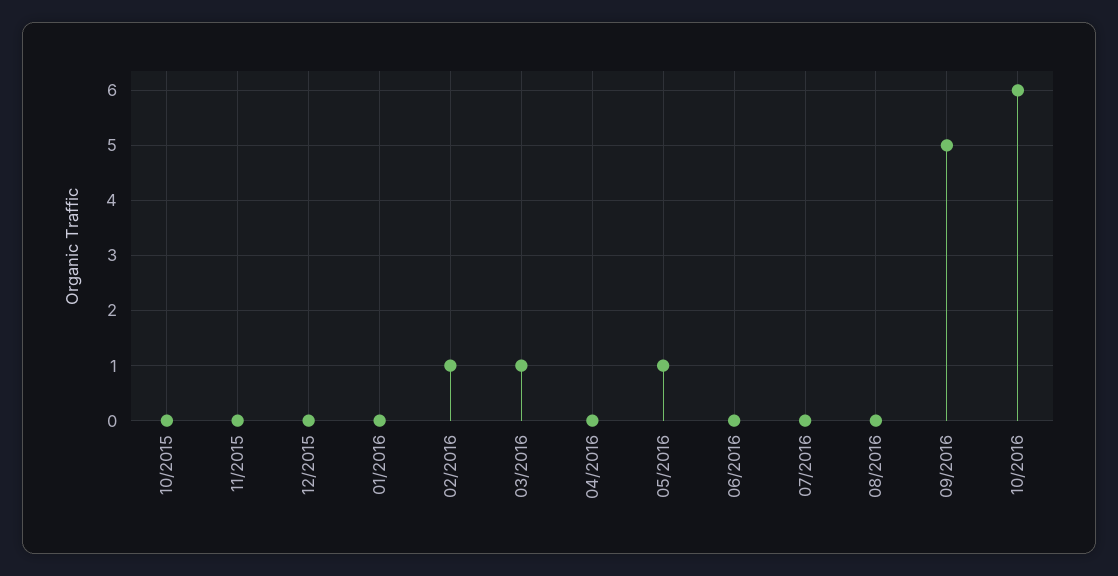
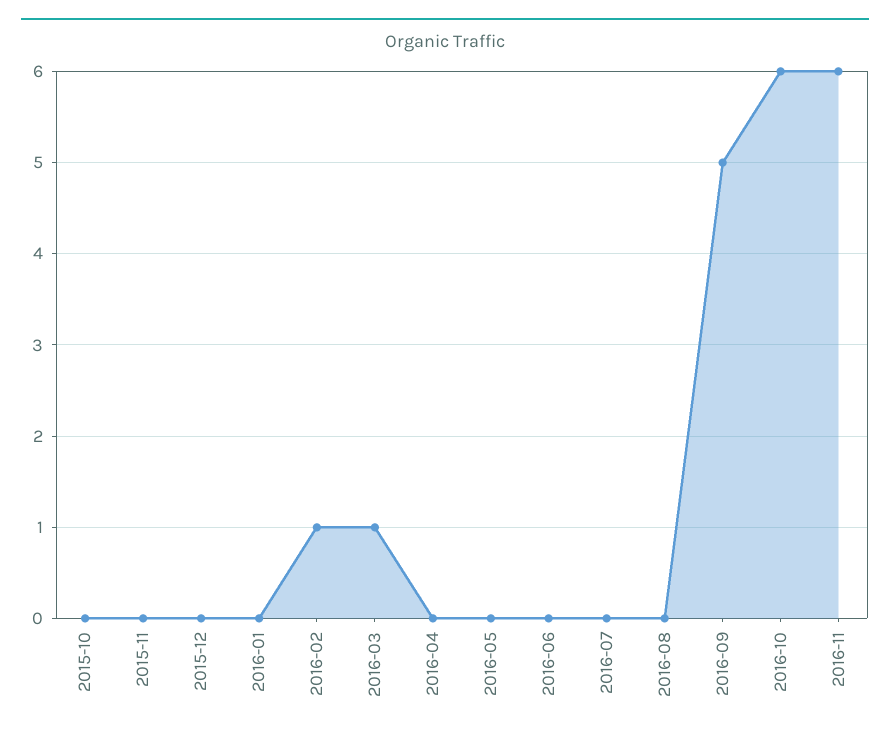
05/2016: 1 -> 0
2016-11: none -> 6

